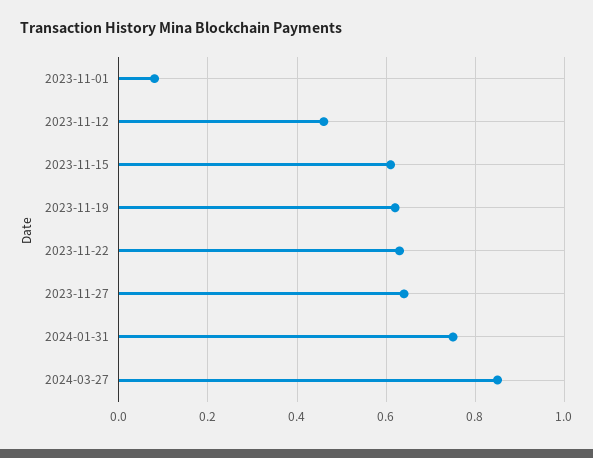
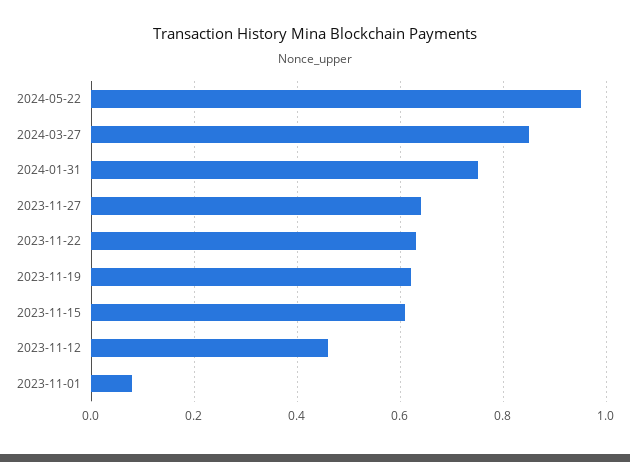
2024-05-22: none -> 0.95

